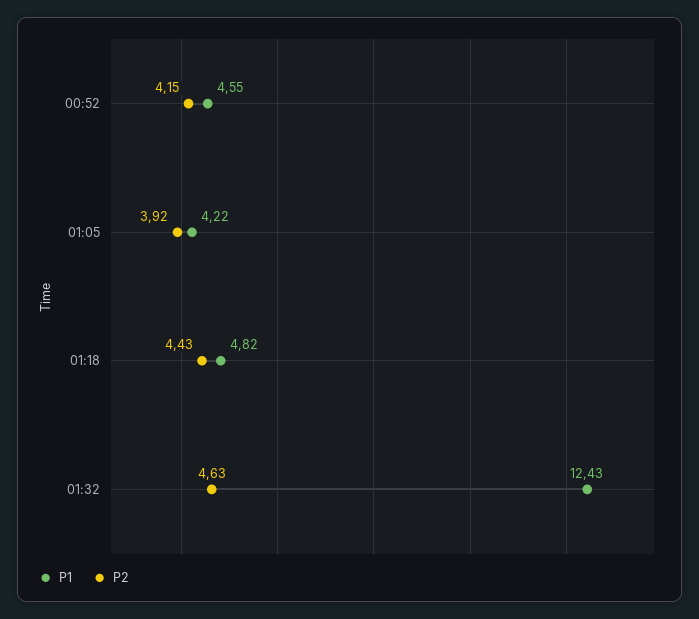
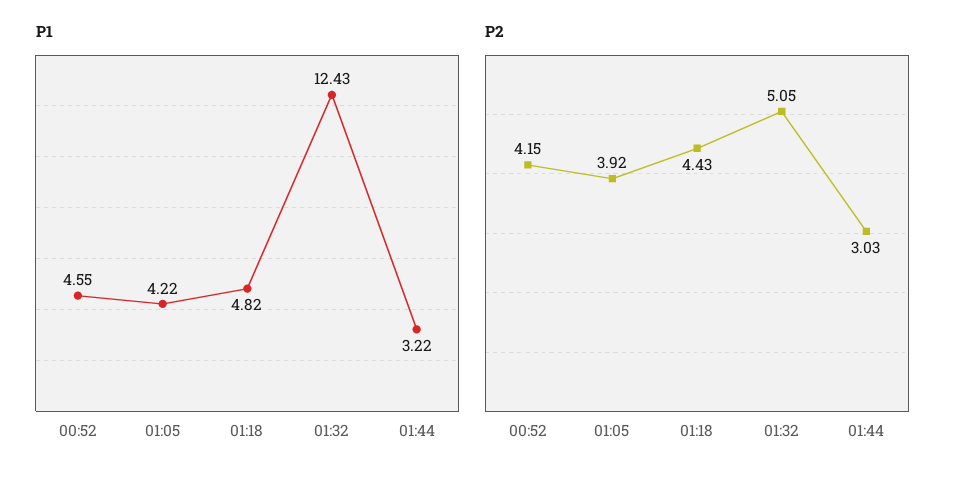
P2, 01:32: 4.63 -> 5.05
P1, 01:44: none -> 3.22
P2, 01:44: none -> 3.03

